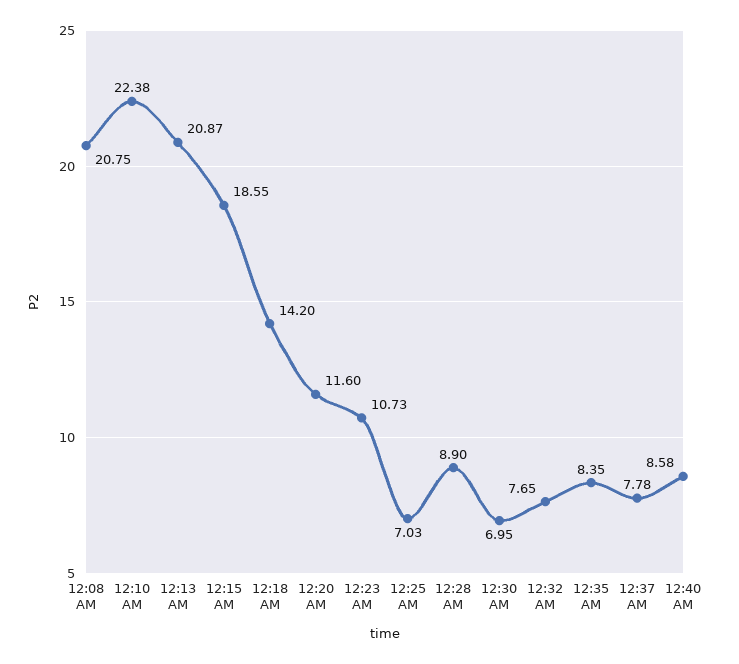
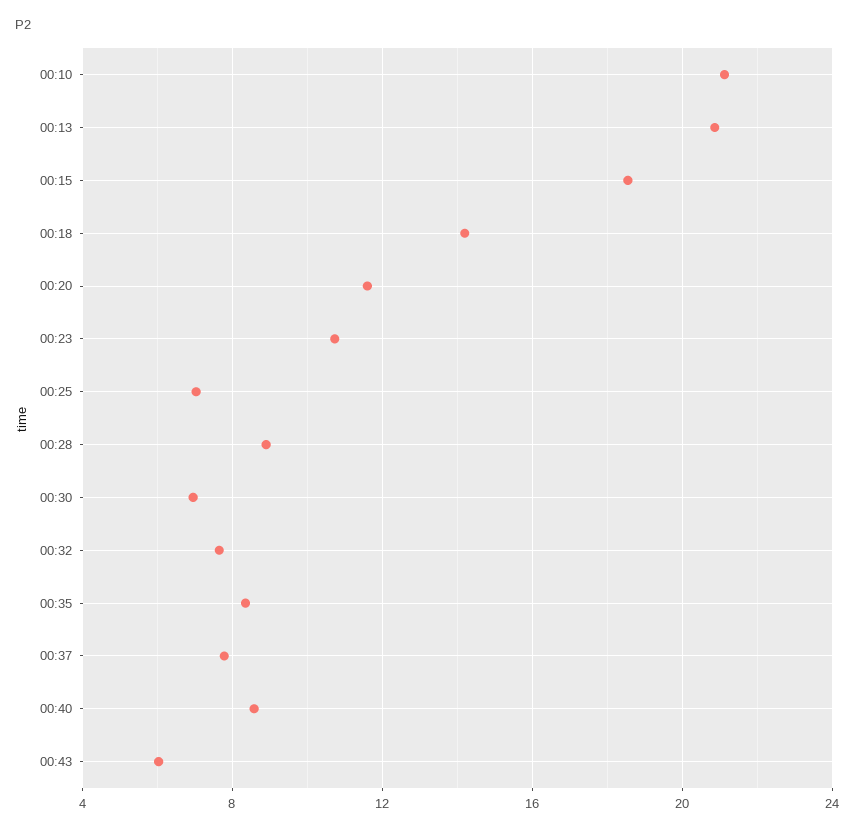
12:08 AM: 20.75 -> none
12:10 AM: 22.38 -> 21
00:43: none -> 6

